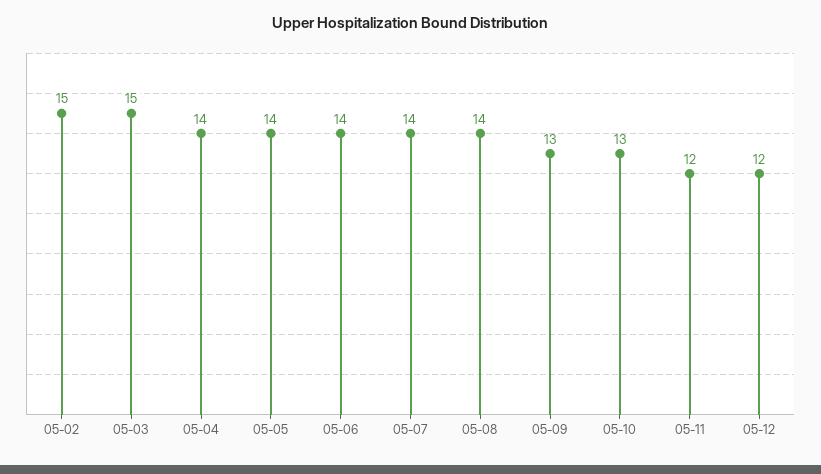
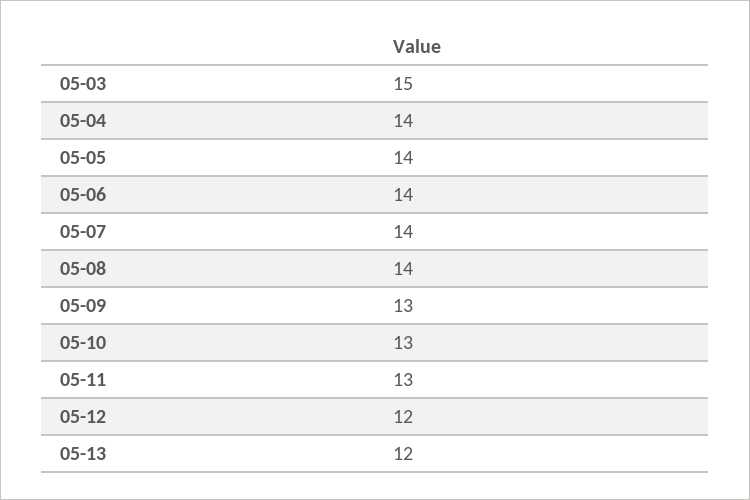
05-02: 15 -> none
05-11: 12 -> 13
05-13: none -> 12

